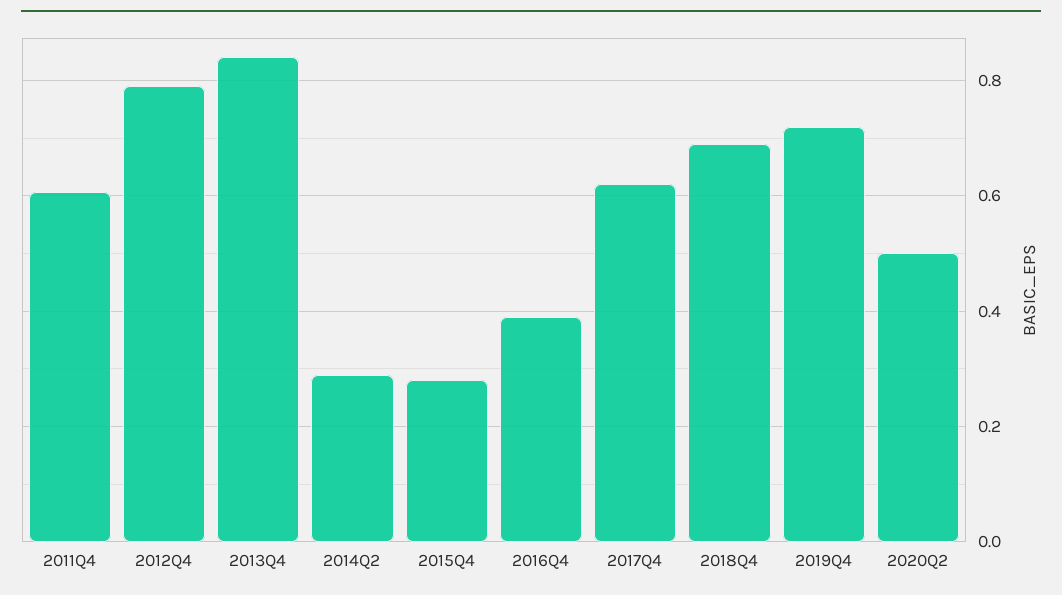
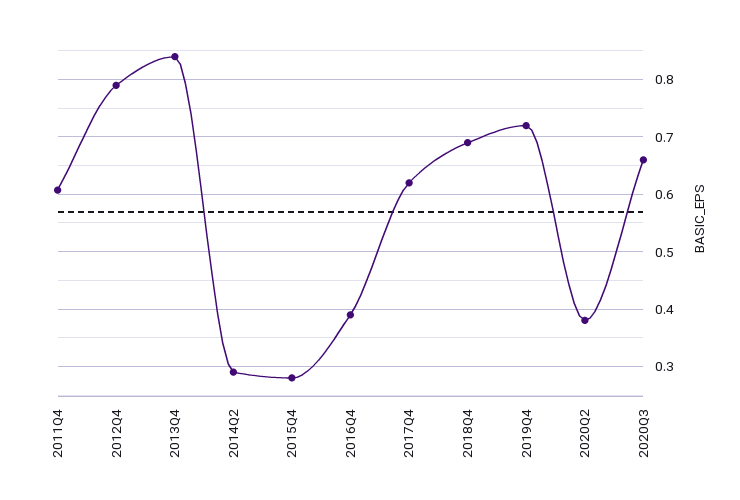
2020Q2: 0.5 -> 0.38
2020Q3: none -> 0.66

